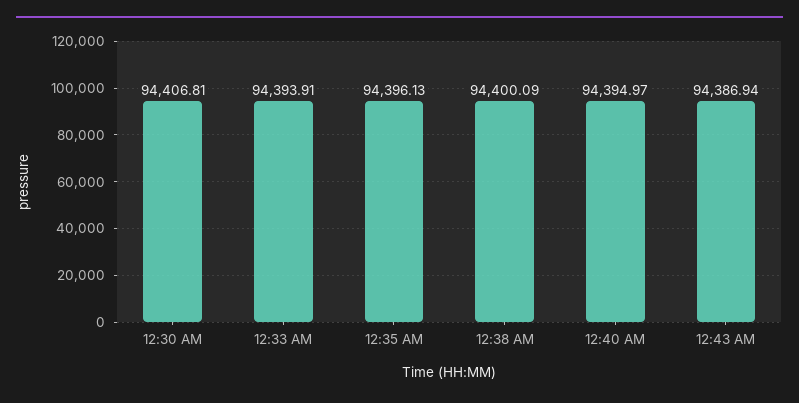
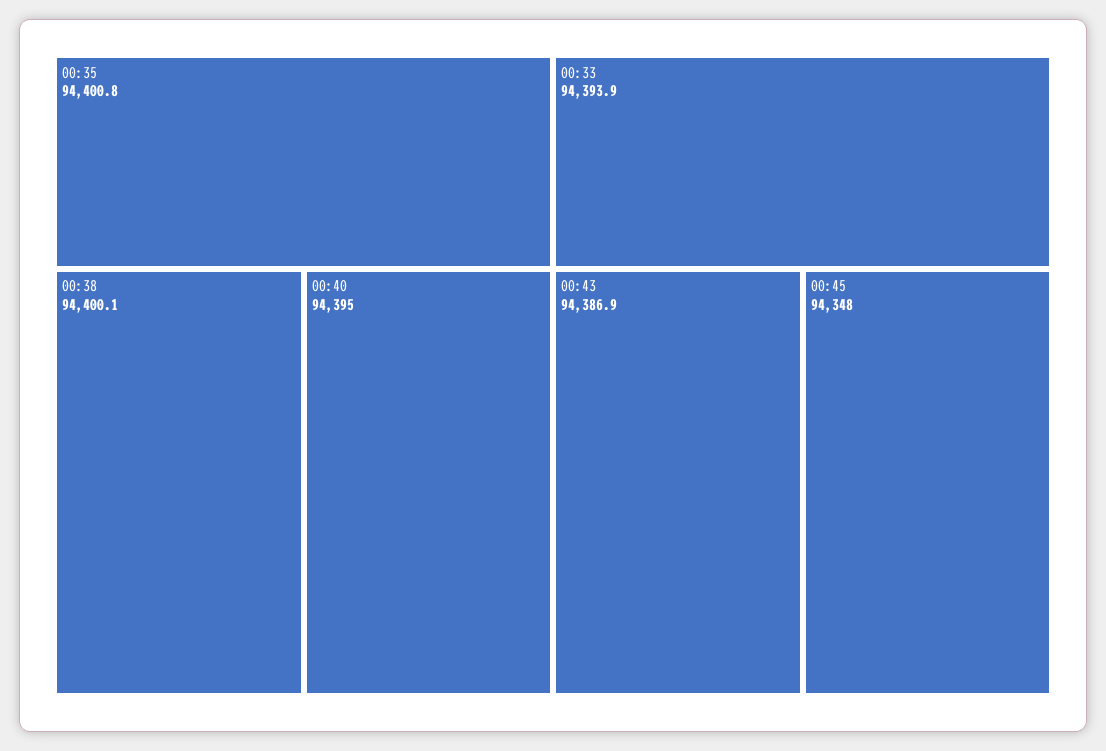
12:30 AM: 94406.81 -> none
12:35 AM: 94396.13 -> 94400.8
00:45: none -> 94348

